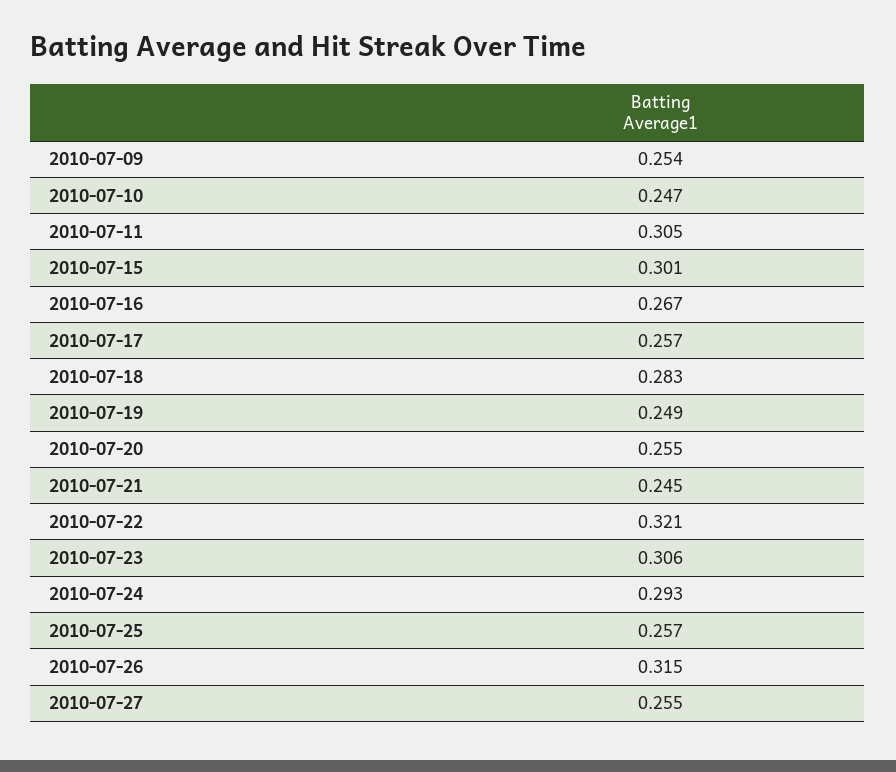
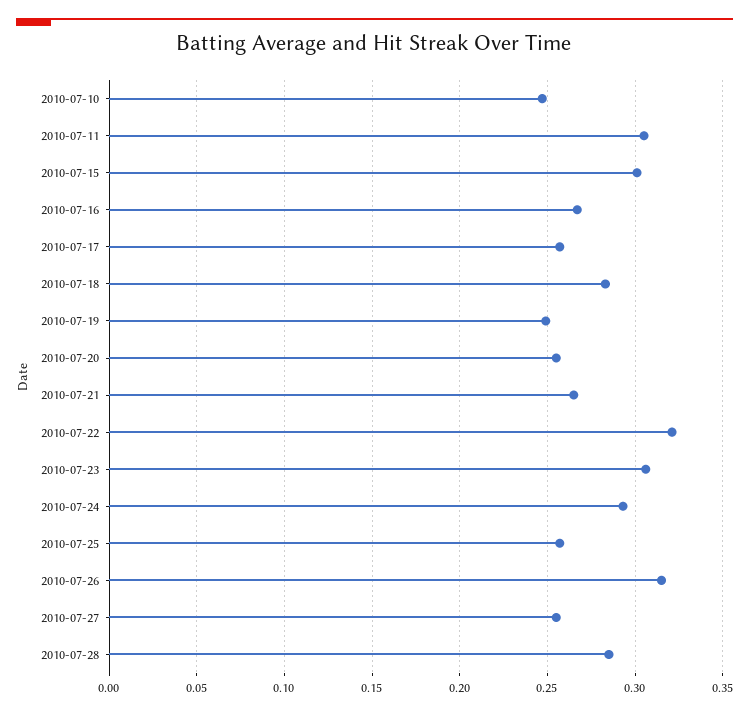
2010-07-09: 0.254 -> none
2010-07-21: 0.245 -> 0.265
2010-07-28: none -> 0.285

